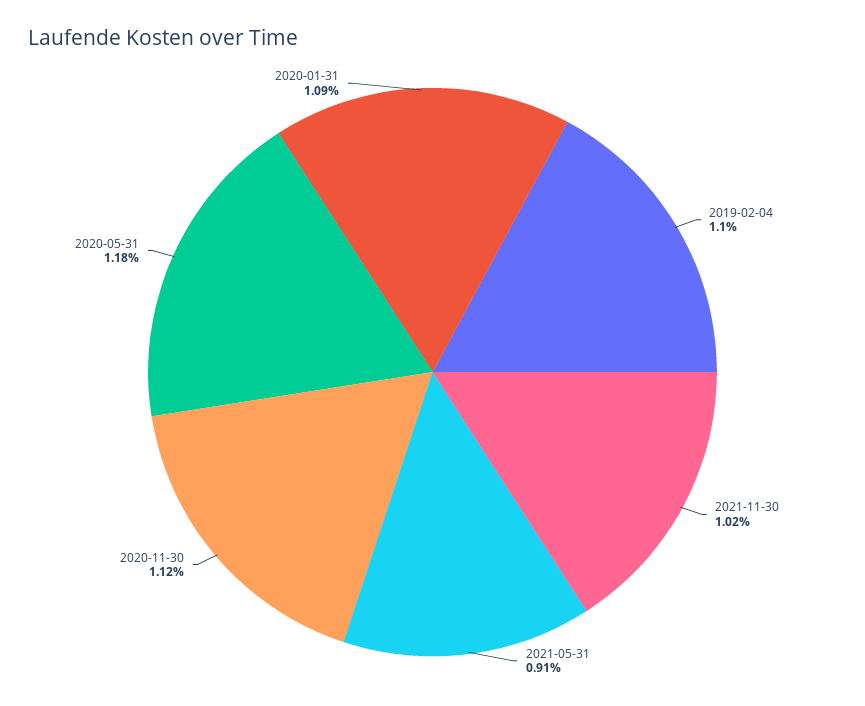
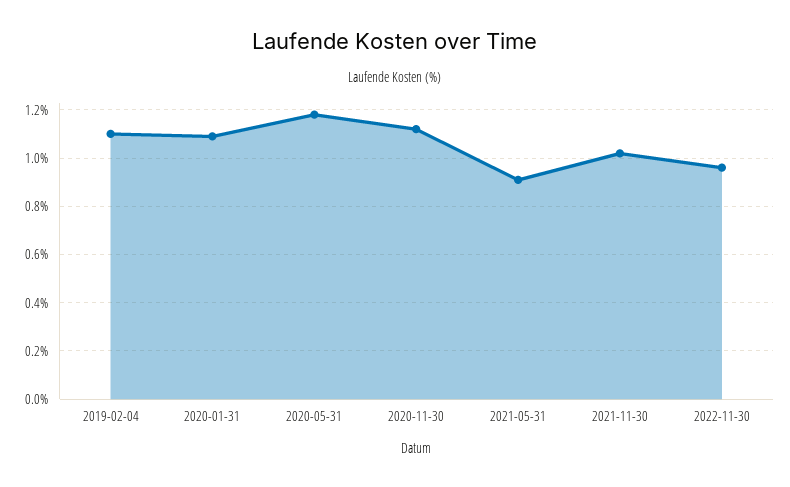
2022-11-30: none -> 0.95

